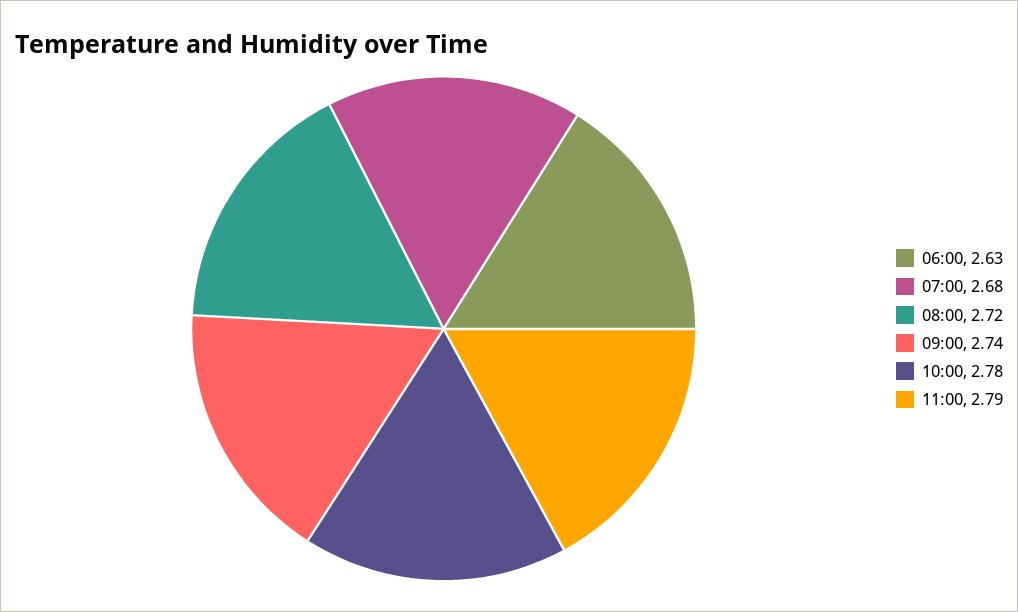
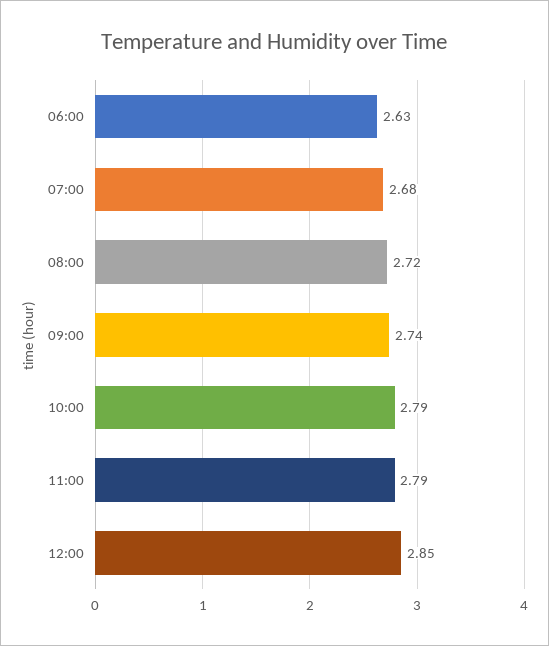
10:00: 2.78 -> 2.79
12:00: none -> 2.85

